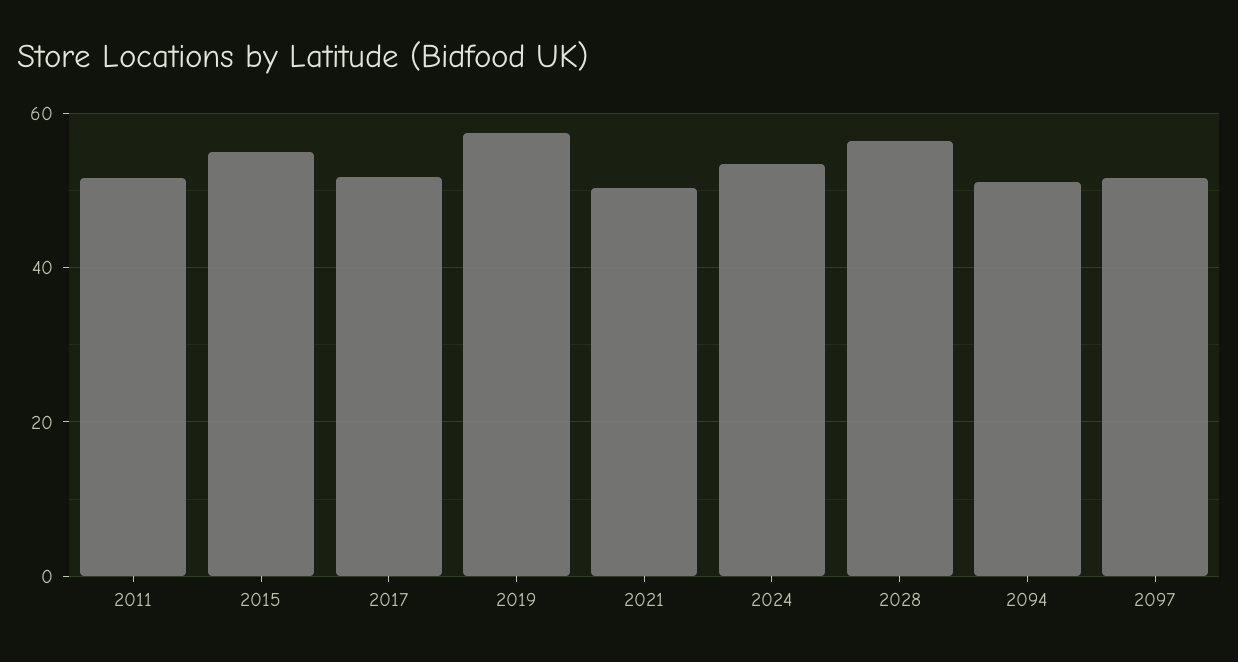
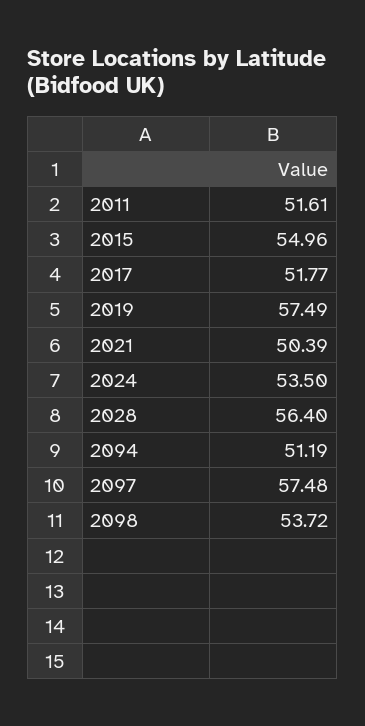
2097: 52 -> 57.48
2098: none -> 53.72

